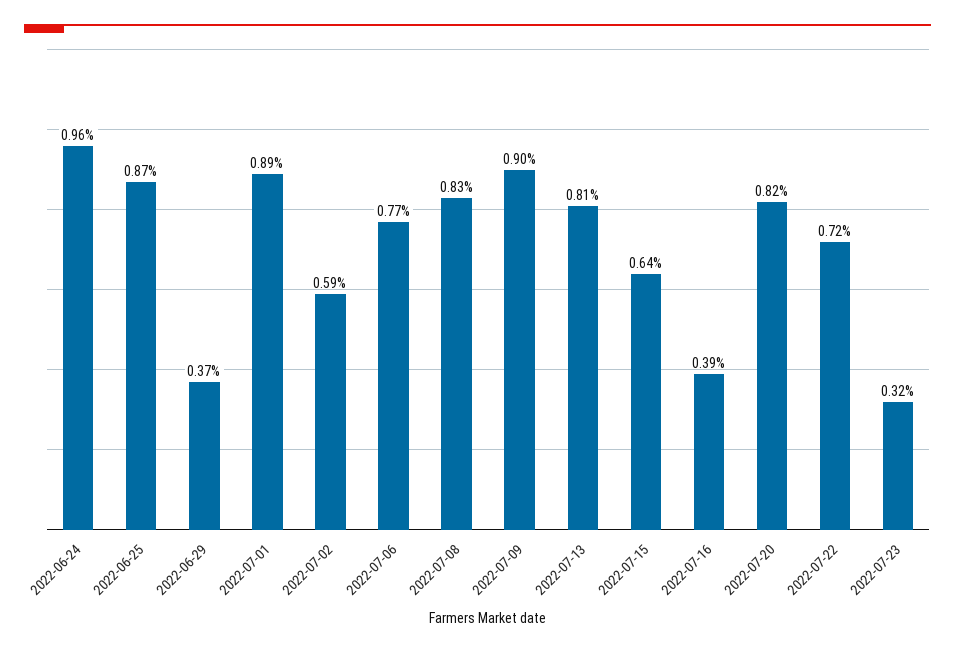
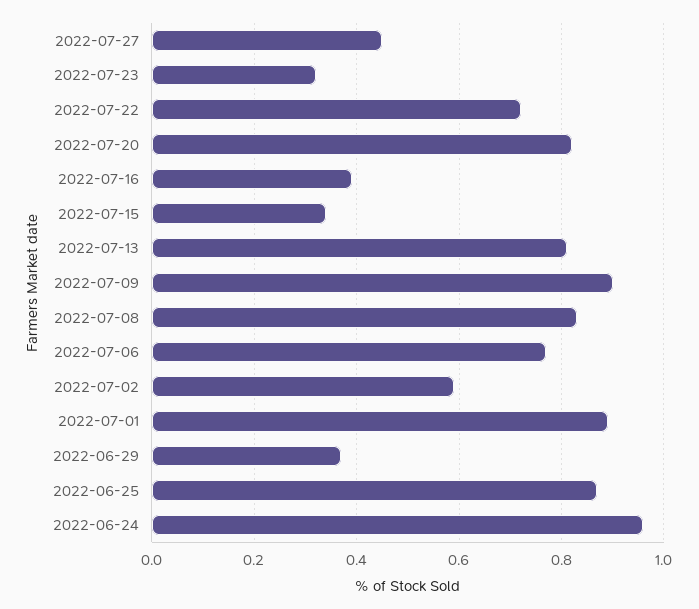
2022-07-15: 0.64 -> 0.35
2022-07-27: none -> 0.45

